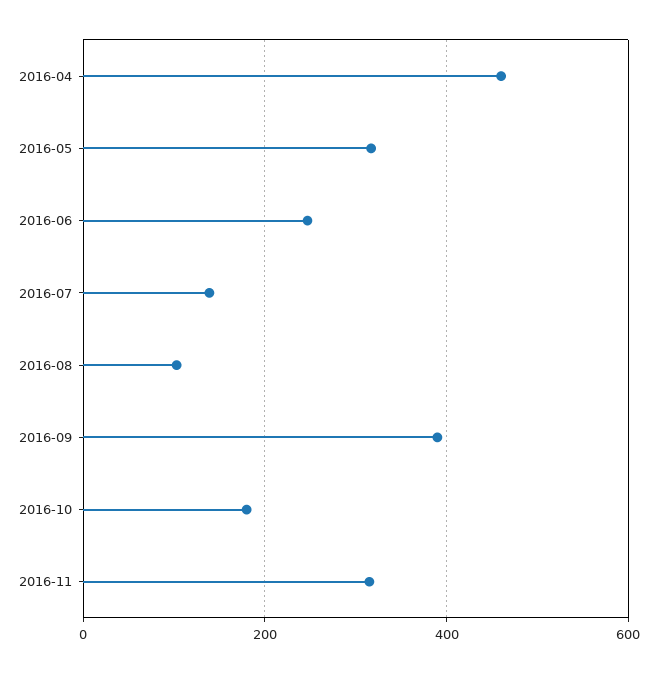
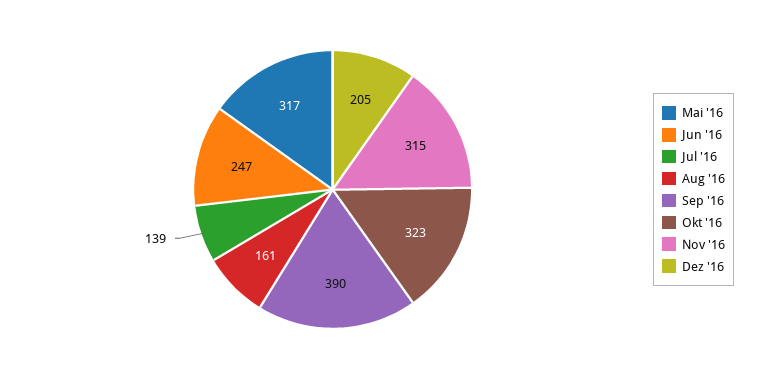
2016-04: 460 -> none
2016-08: 100 -> 161
2016-10: 180 -> 323
Dez '16: none -> 205

